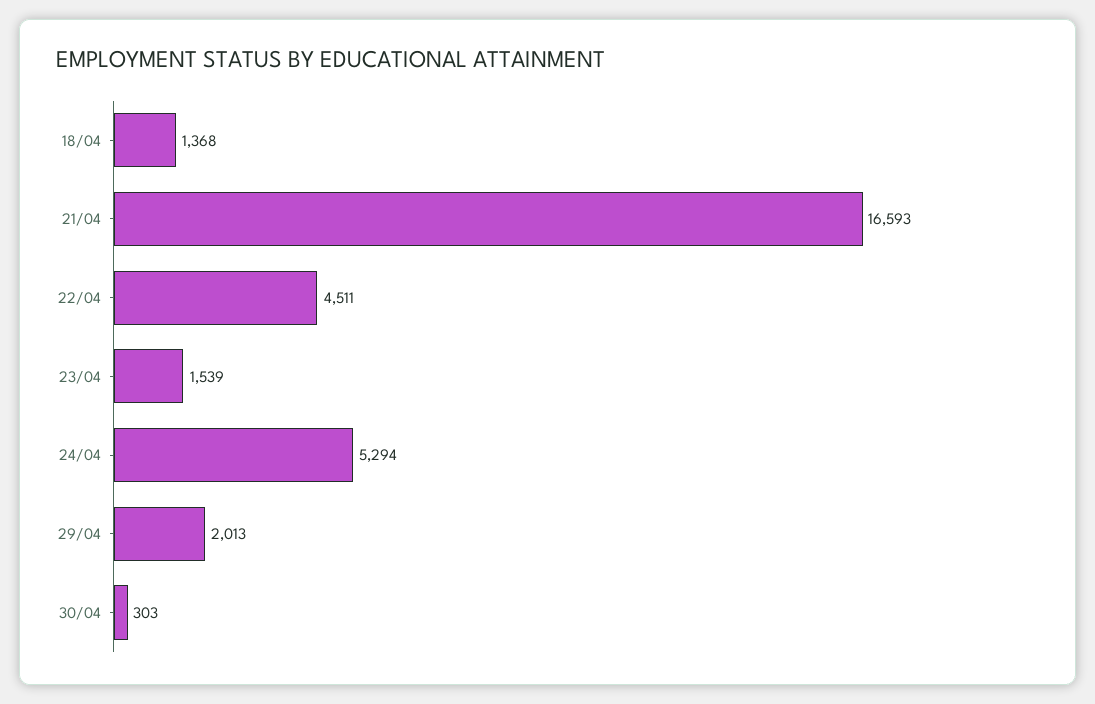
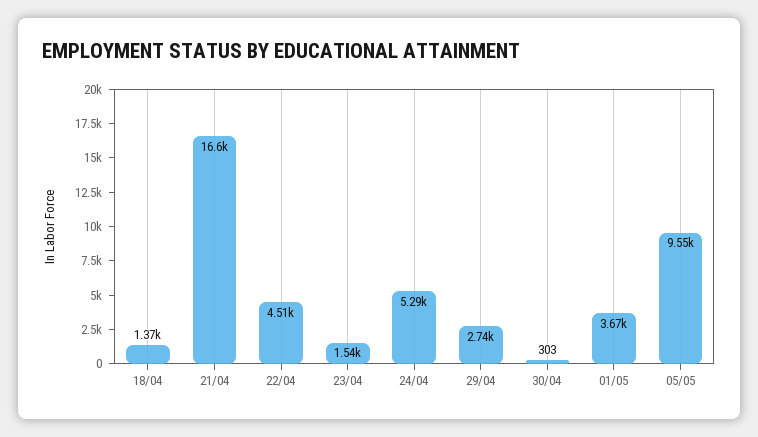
29/04: 2013 -> 2740
01/05: none -> 3670
05/05: none -> 9550

